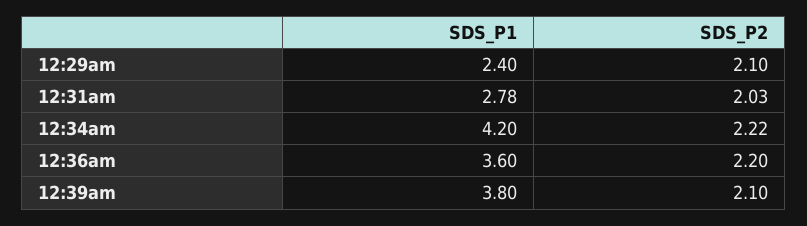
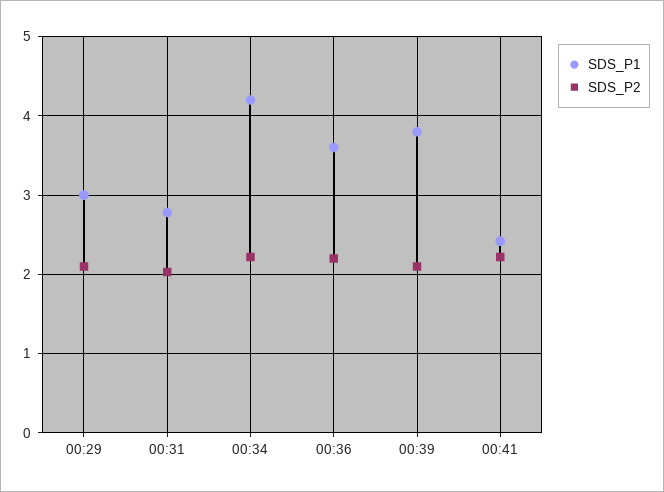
SDS_P1, 12:29am: 2.4 -> 3
SDS_P1, 00:41: none -> 2.4
SDS_P2, 00:41: none -> 2.2

